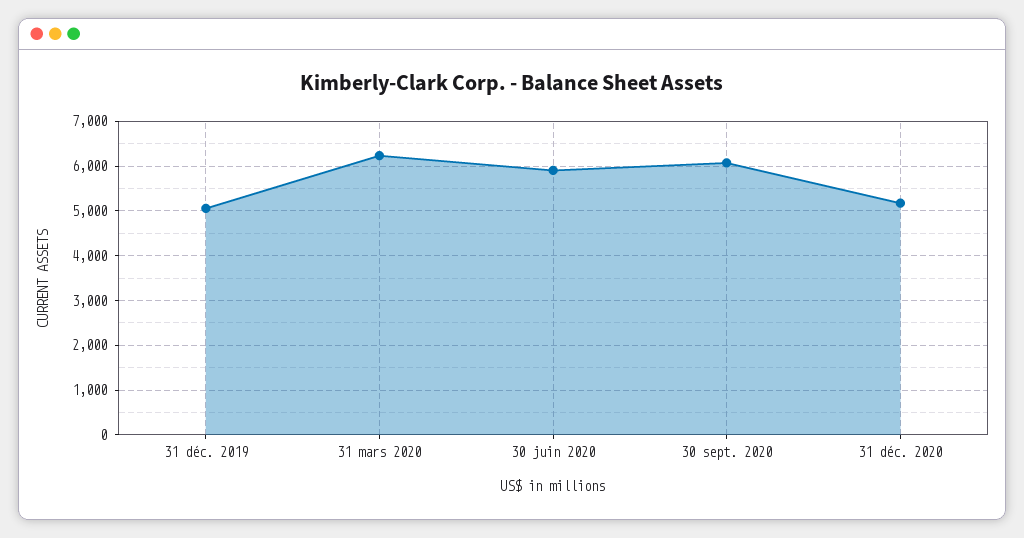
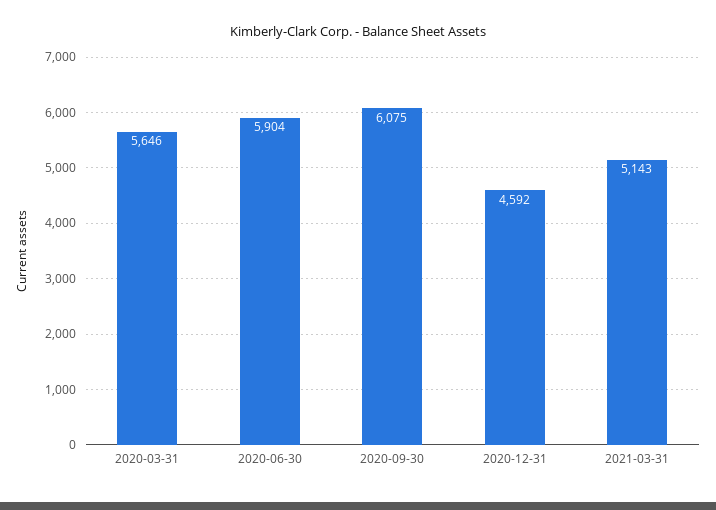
31 déc. 2019: 5000 -> none
31 mars 2020: 6200 -> 5646
31 déc. 2020: 5200 -> 4592
2021-03-31: none -> 5143

